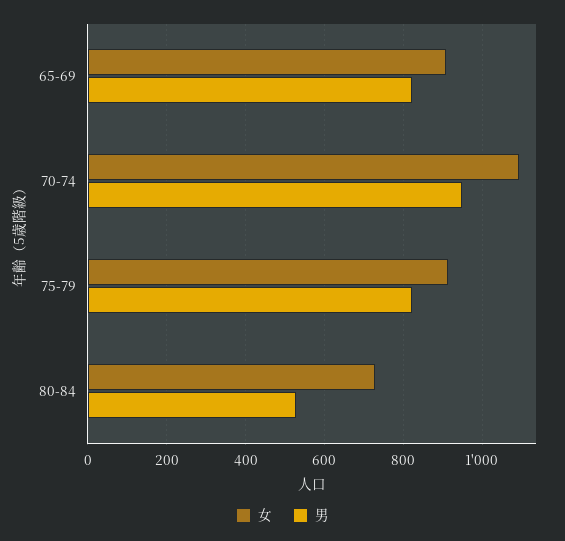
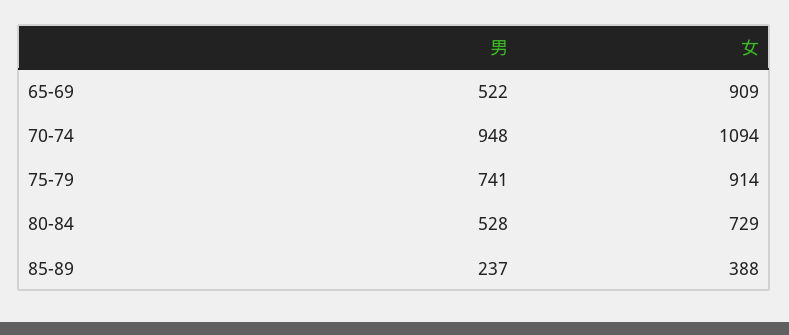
男, 65-69: 820 -> 522
男, 75-79: 820 -> 741
男, 85-89: none -> 237
女, 85-89: none -> 388

